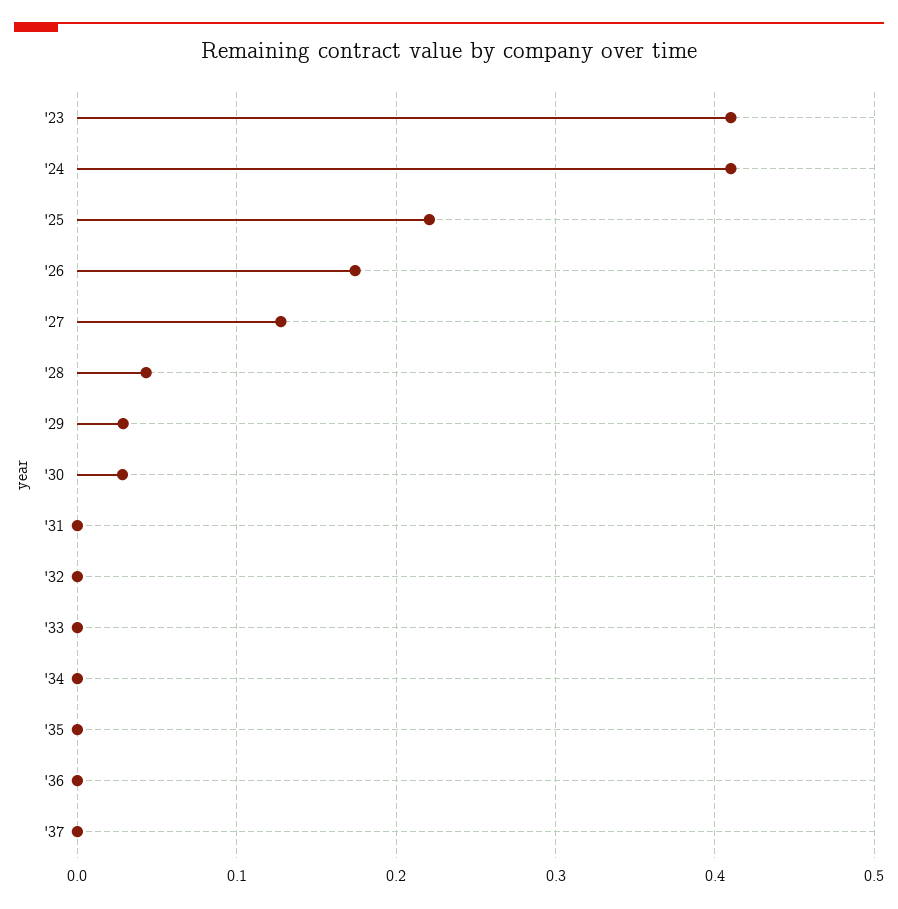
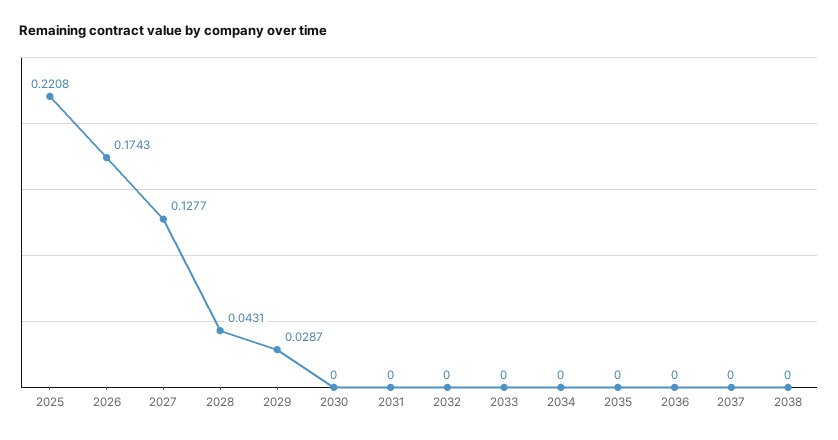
'23: 0.41 -> none
'24: 0.41 -> none
'30: 0.03 -> 0
2038: none -> 0

